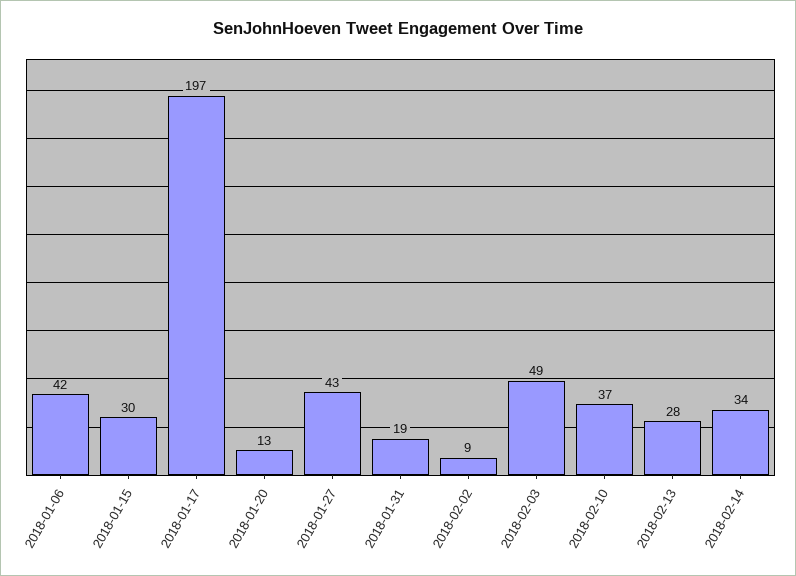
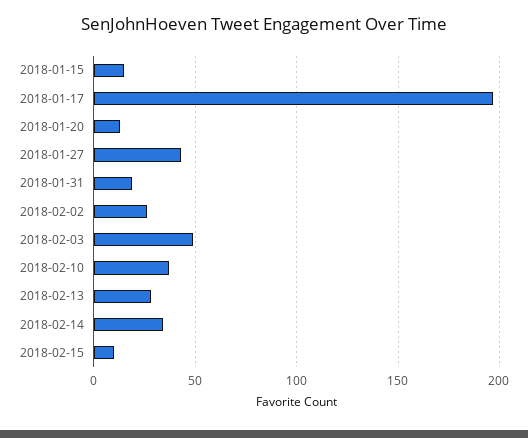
2018-01-06: 42 -> none
2018-01-15: 30 -> 15
2018-02-02: 9 -> 25
2018-02-15: none -> 10

